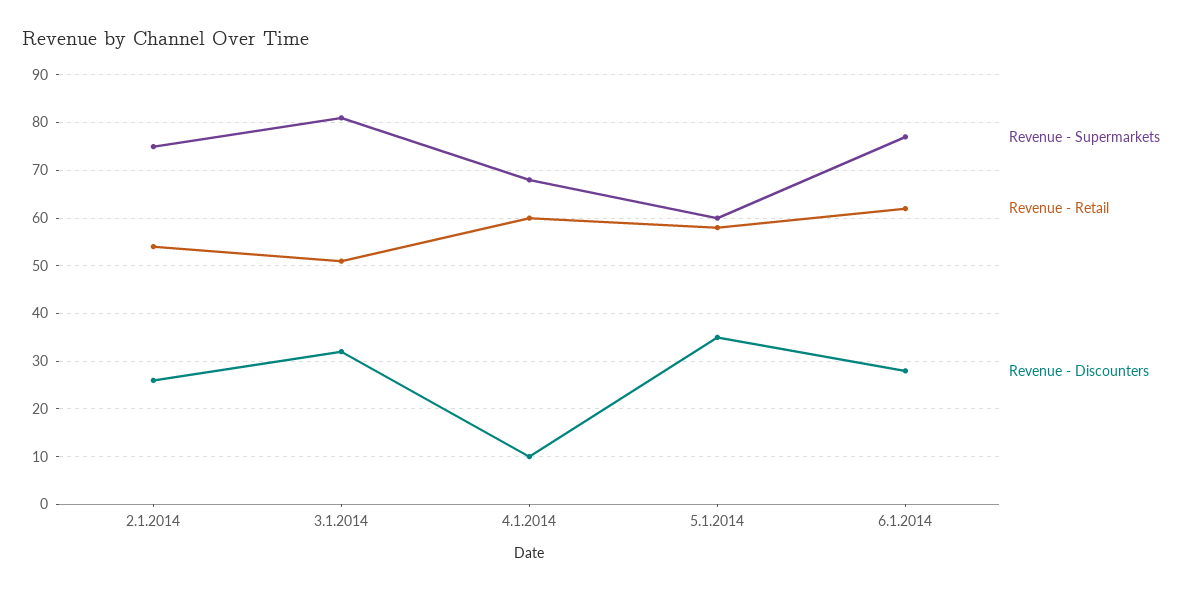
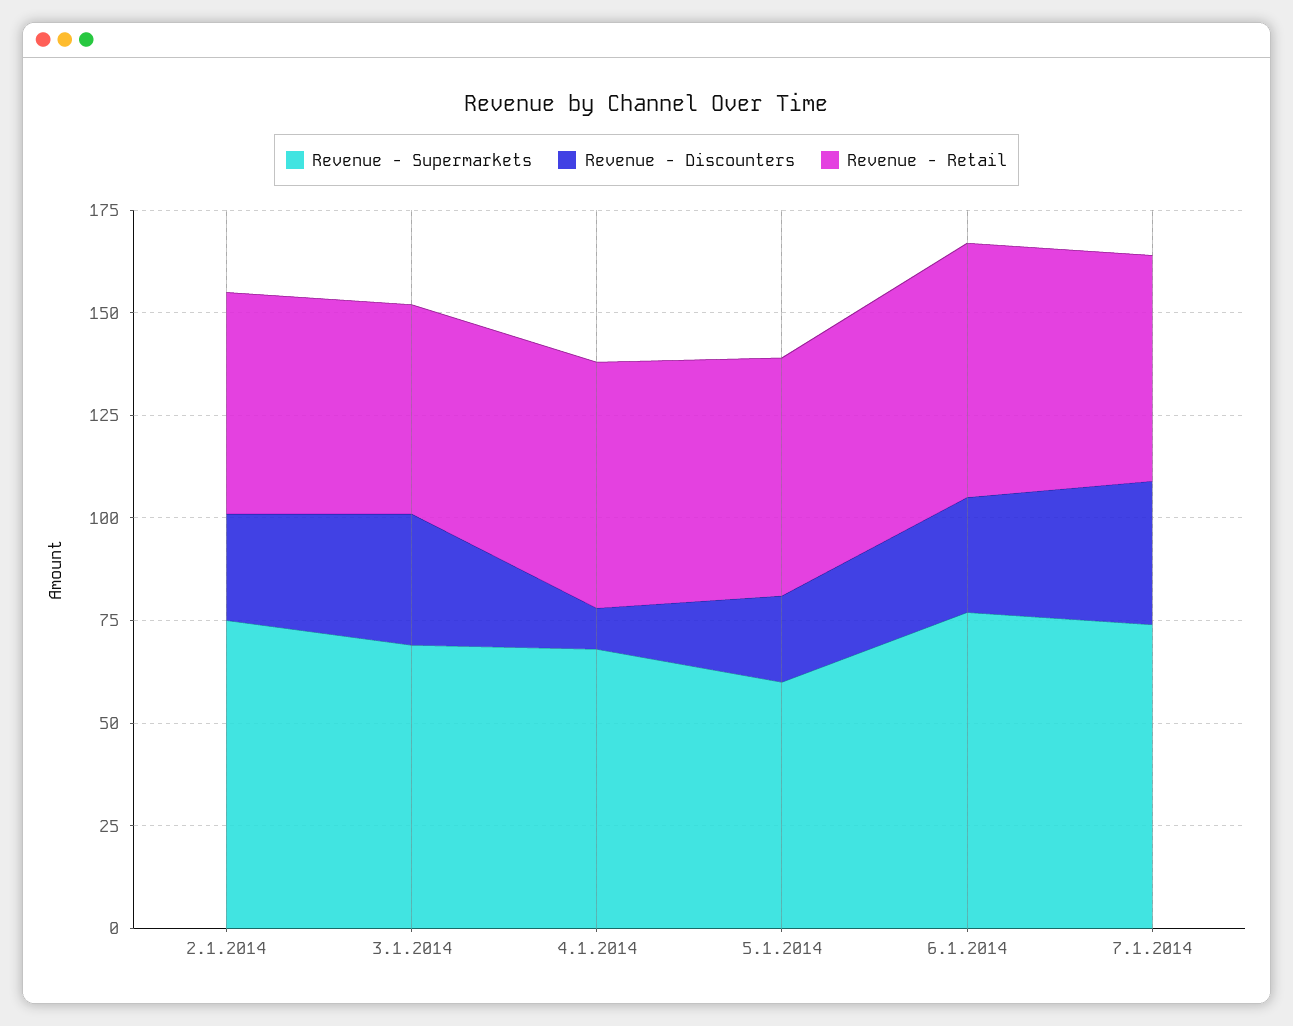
Revenue - Supermarkets, 3.1.2014: 80 -> 70
Revenue - Discounters, 5.1.2014: 35 -> 20
Revenue - Supermarkets, 7.1.2014: none -> 75
Revenue - Discounters, 7.1.2014: none -> 35
Revenue - Retail, 7.1.2014: none -> 55

